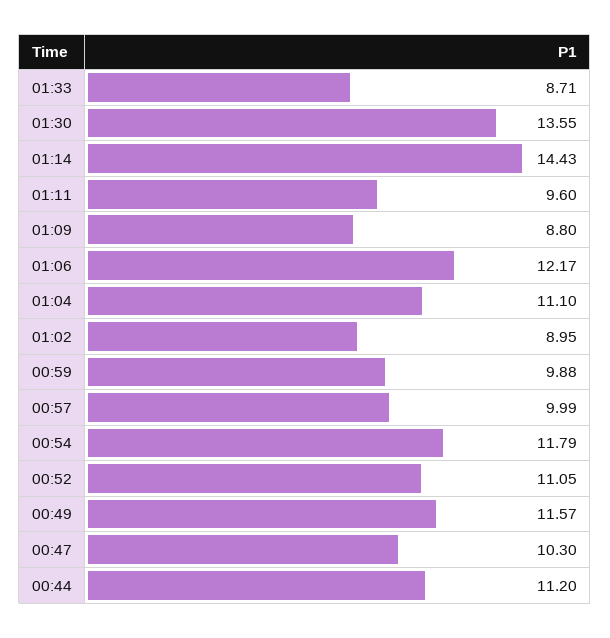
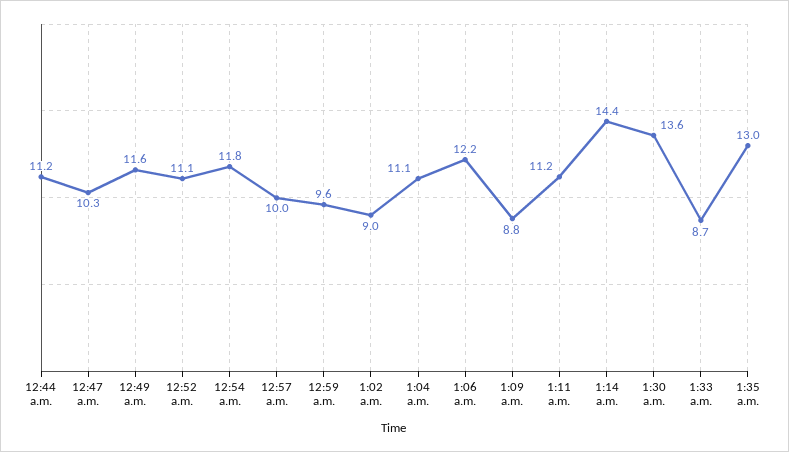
01:11: 9.6 -> 11.2
00:59: 9.88 -> 9.6
1:35 a.m.: none -> 13

